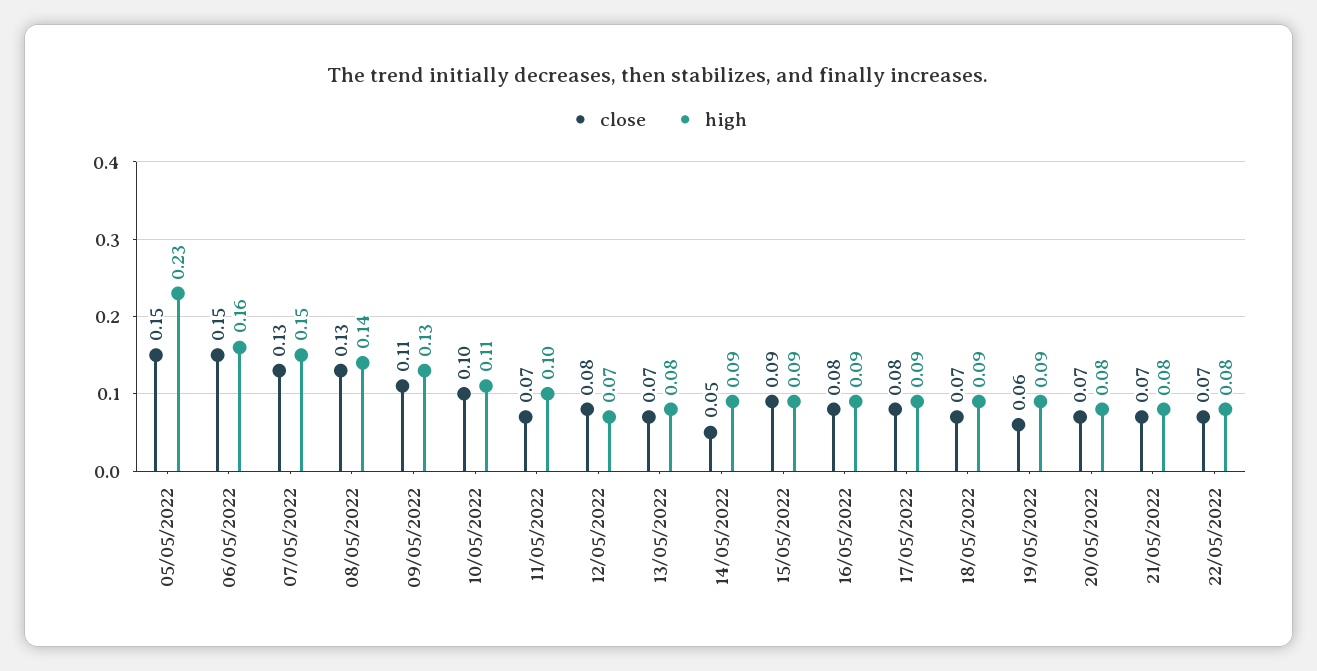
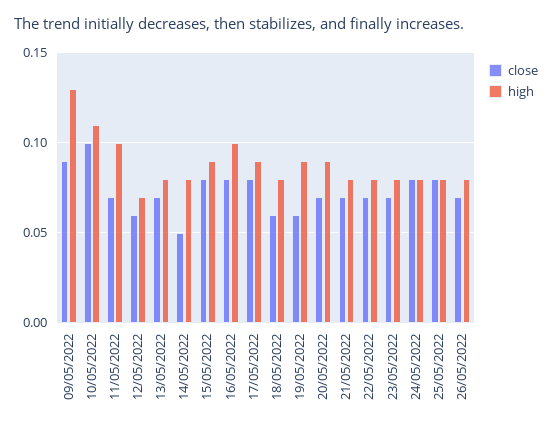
close, 05/05/2022: 0.15 -> none
high, 05/05/2022: 0.23 -> none
close, 06/05/2022: 0.15 -> none
high, 06/05/2022: 0.16 -> none
close, 07/05/2022: 0.13 -> none
high, 07/05/2022: 0.15 -> none
close, 08/05/2022: 0.13 -> none
high, 08/05/2022: 0.14 -> none
close, 09/05/2022: 0.11 -> 0.09
close, 12/05/2022: 0.08 -> 0.06
high, 14/05/2022: 0.09 -> 0.08
close, 15/05/2022: 0.09 -> 0.08
high, 16/05/2022: 0.09 -> 0.1
close, 18/05/2022: 0.07 -> 0.06
high, 18/05/2022: 0.09 -> 0.08
high, 20/05/2022: 0.08 -> 0.09
close, 23/05/2022: none -> 0.07
high, 23/05/2022: none -> 0.08
close, 24/05/2022: none -> 0.08
high, 24/05/2022: none -> 0.08
close, 25/05/2022: none -> 0.08
high, 25/05/2022: none -> 0.08
close, 26/05/2022: none -> 0.07
high, 26/05/2022: none -> 0.08

